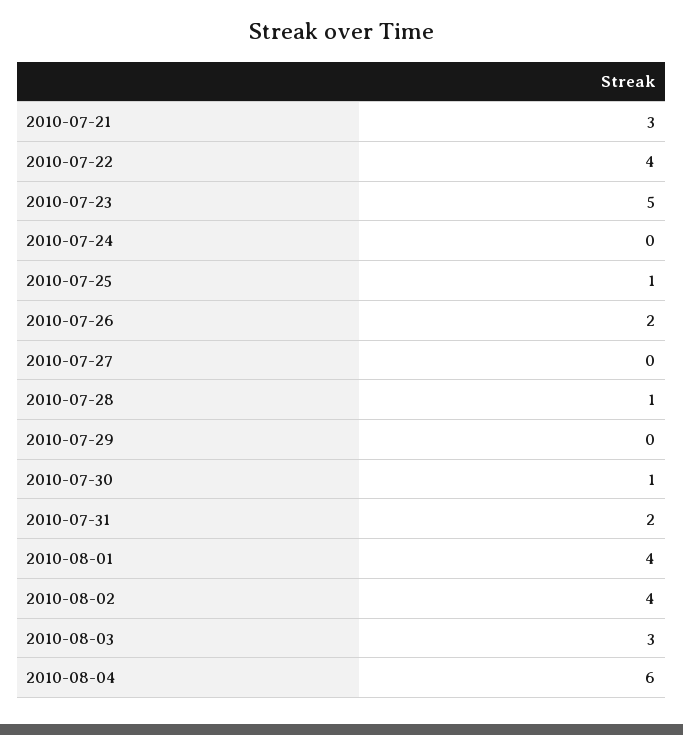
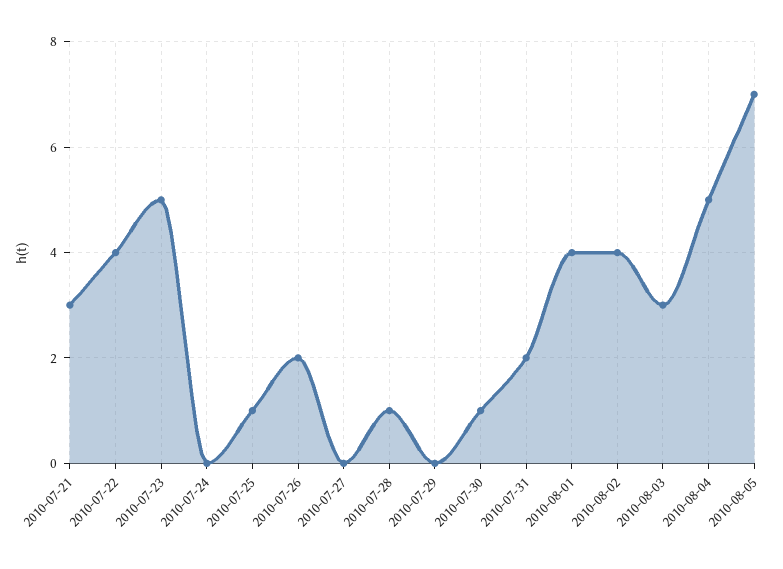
2010-08-04: 6 -> 5
2010-08-05: none -> 7

